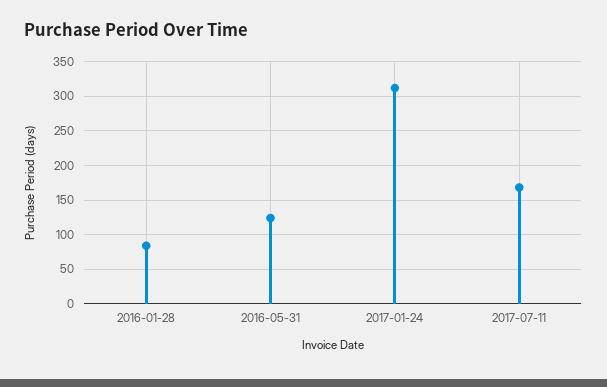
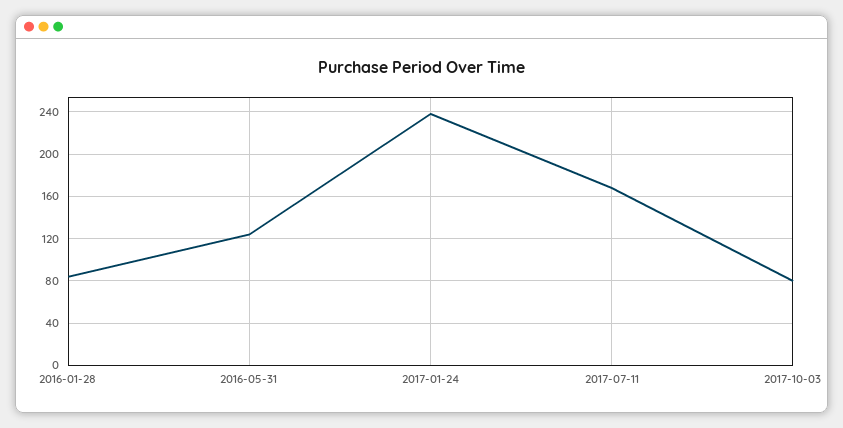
2017-01-24: 310 -> 240
2017-10-03: none -> 80

